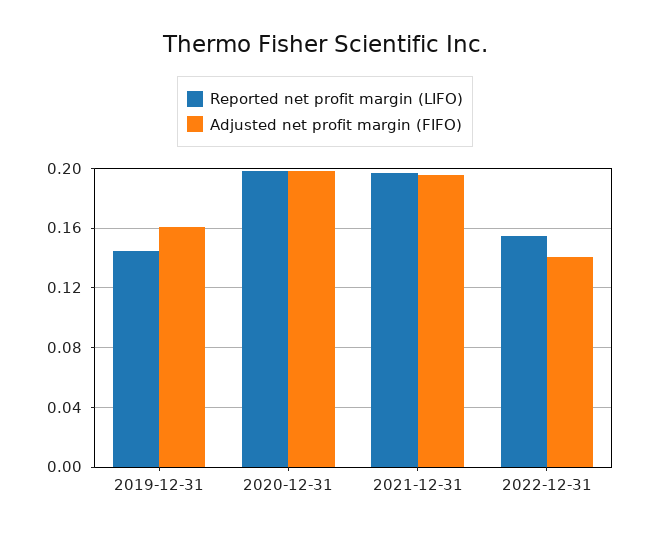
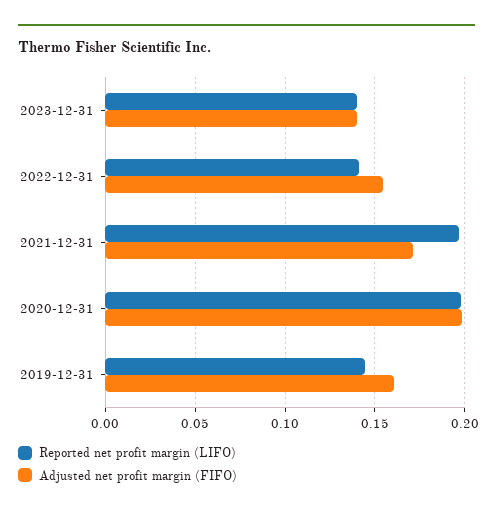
Adjusted net profit margin (FIFO), 2021-12-31: 0.195 -> 0.17
Reported net profit margin (LIFO), 2022-12-31: 0.155 -> 0.14
Adjusted net profit margin (FIFO), 2022-12-31: 0.14 -> 0.155
Reported net profit margin (LIFO), 2023-12-31: none -> 0.14
Adjusted net profit margin (FIFO), 2023-12-31: none -> 0.14

